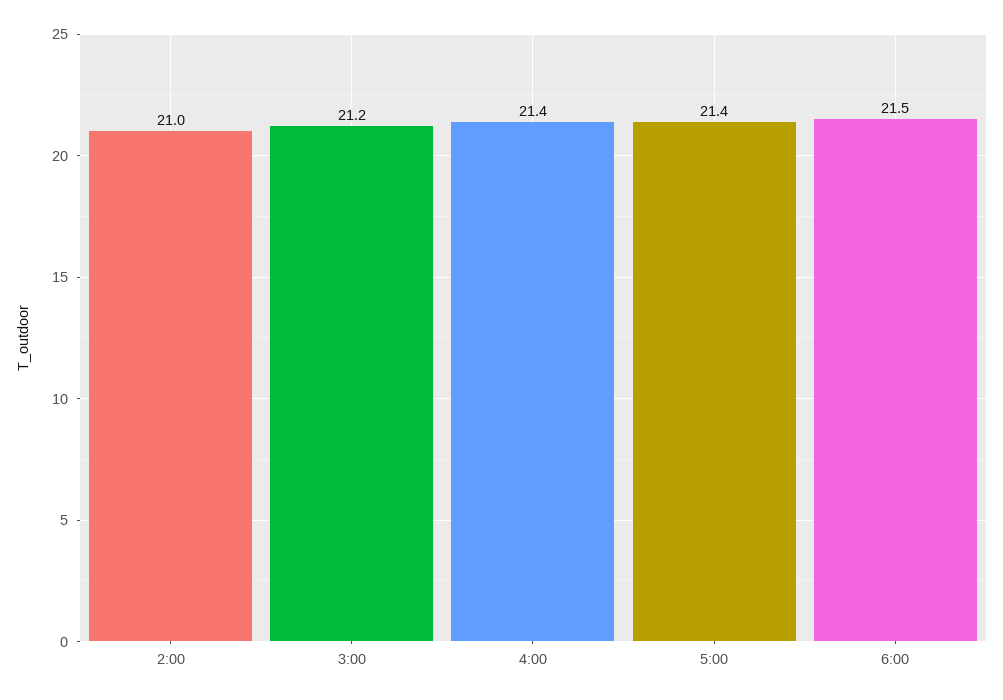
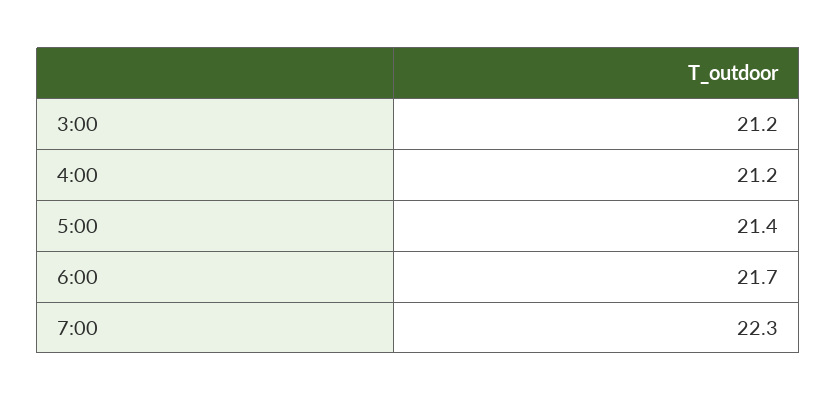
2:00: 21 -> none
4:00: 21.4 -> 21.2
6:00: 21.5 -> 21.7
7:00: none -> 22.3

